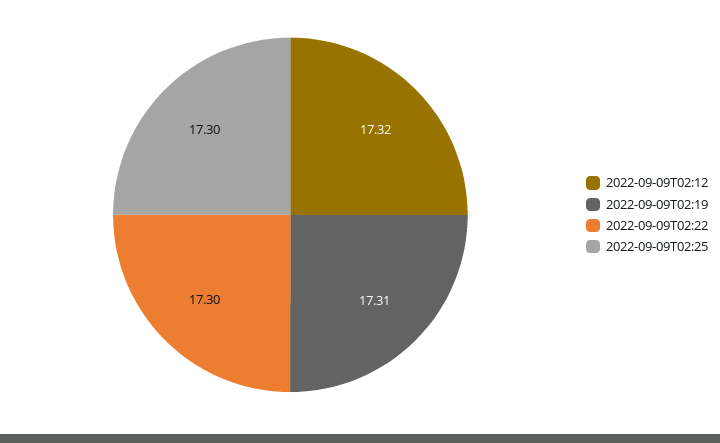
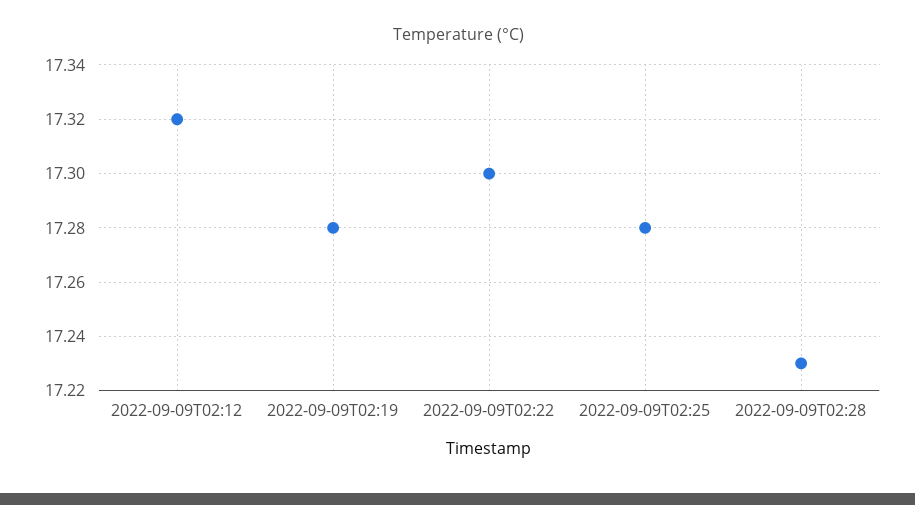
2022-09-09T02:19: 17.31 -> 17.28
2022-09-09T02:25: 17.3 -> 17.28
2022-09-09T02:28: none -> 17.23

